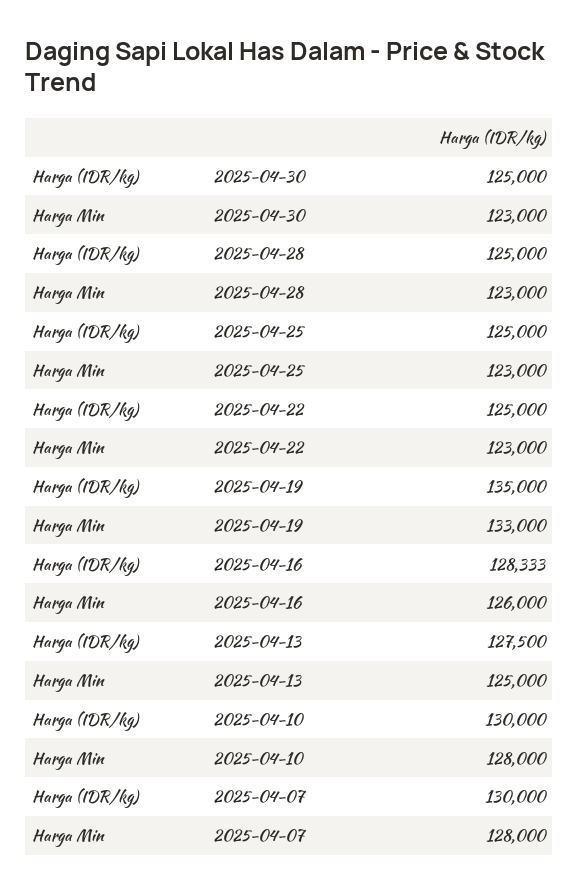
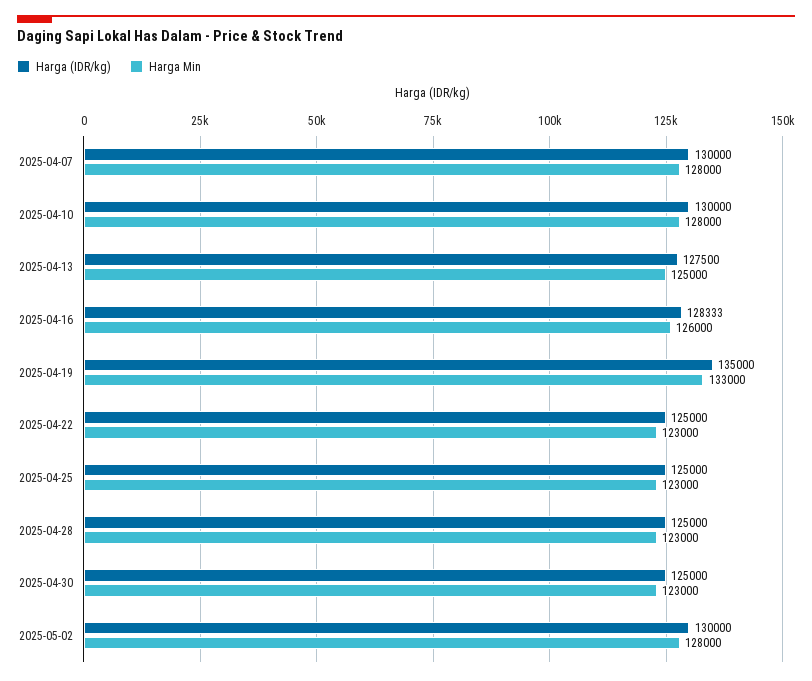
Harga (IDR/kg), 2025-05-02: none -> 130000
Harga Min, 2025-05-02: none -> 128000

